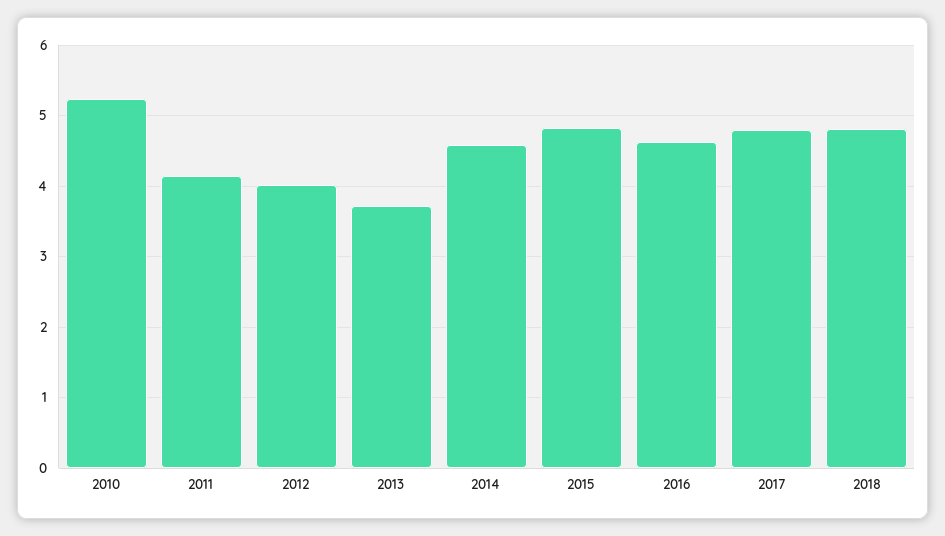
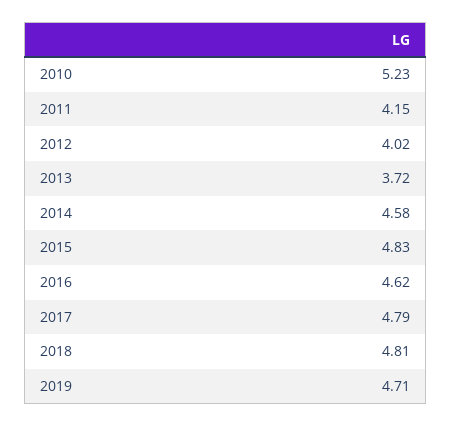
2019: none -> 4.71

